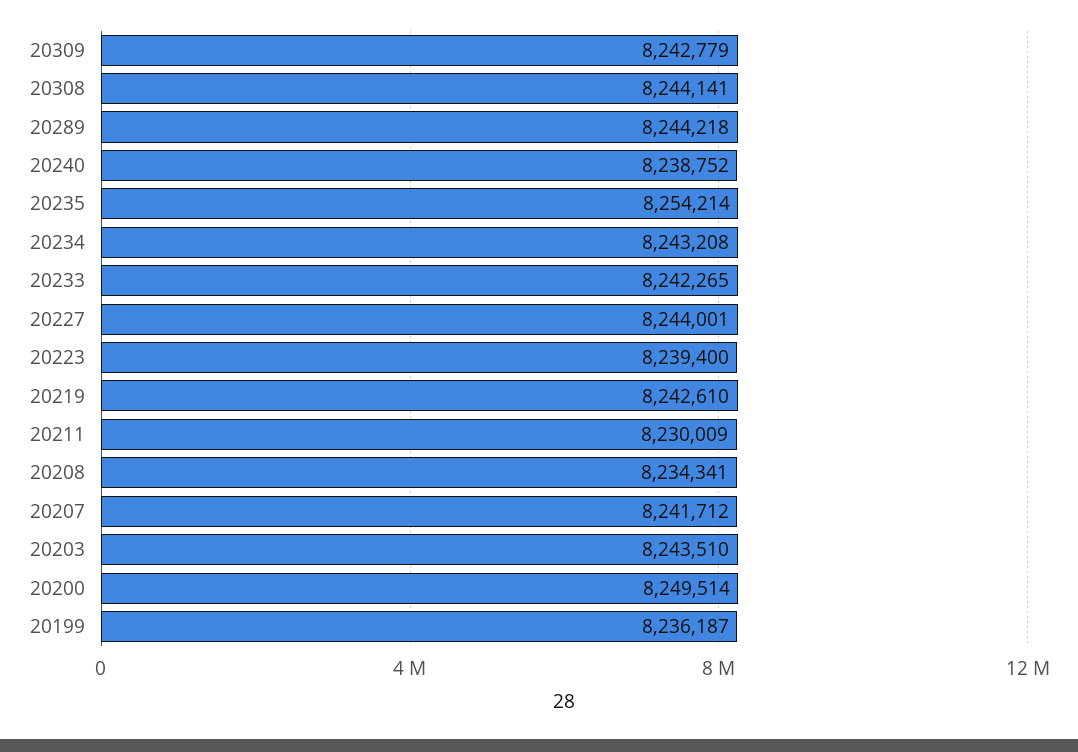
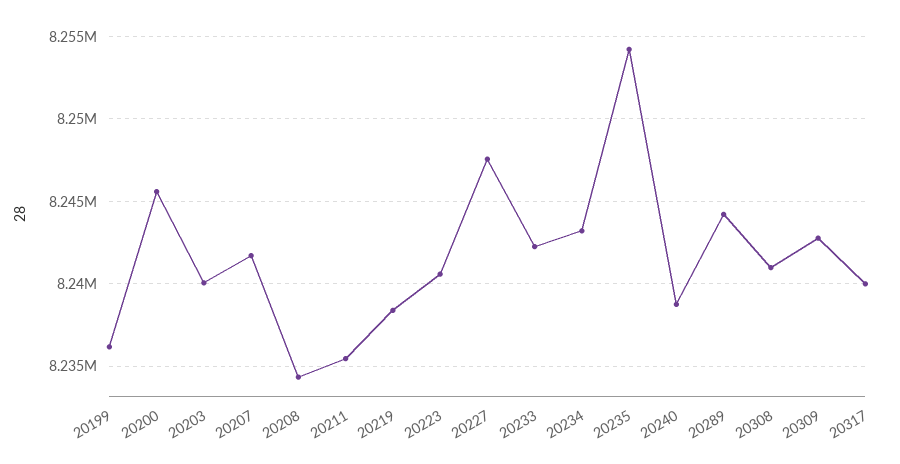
20308: 8244141 -> 8241000
20227: 8244001 -> 8247500
20223: 8239400 -> 8240500
20219: 8242610 -> 8238500
20211: 8230009 -> 8235500
20203: 8243510 -> 8240000
20200: 8249514 -> 8245500
20317: none -> 8240000

